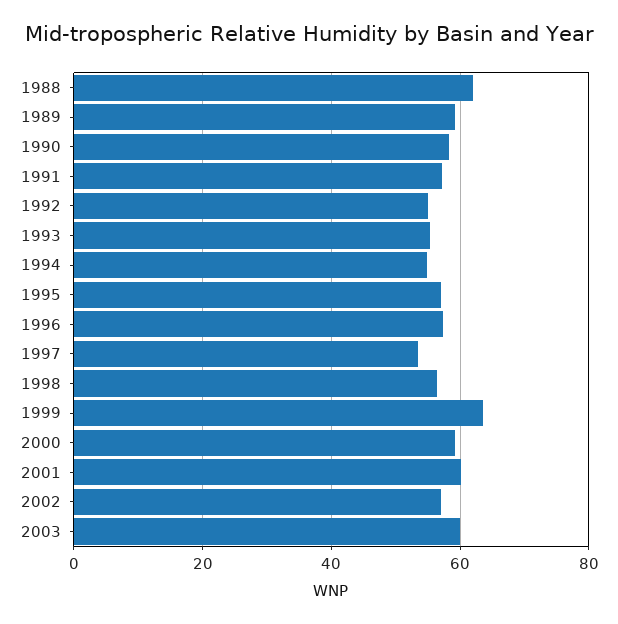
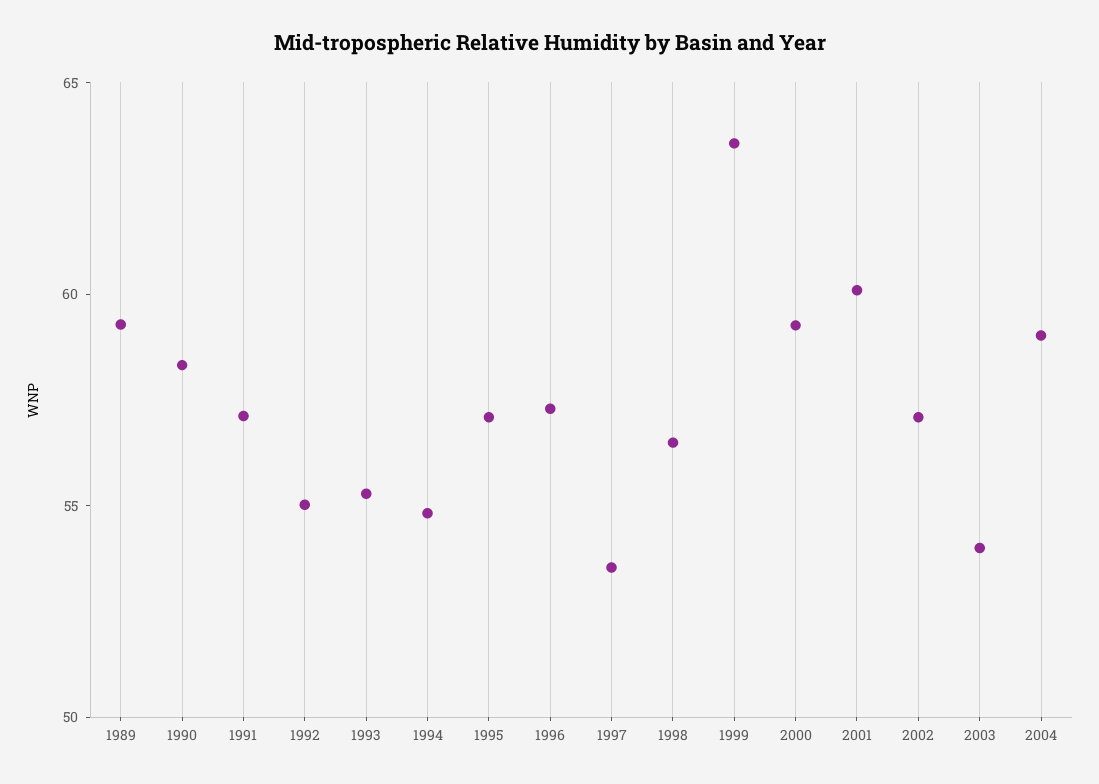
1988: 62 -> none
2003: 60 -> 54
2004: none -> 59

